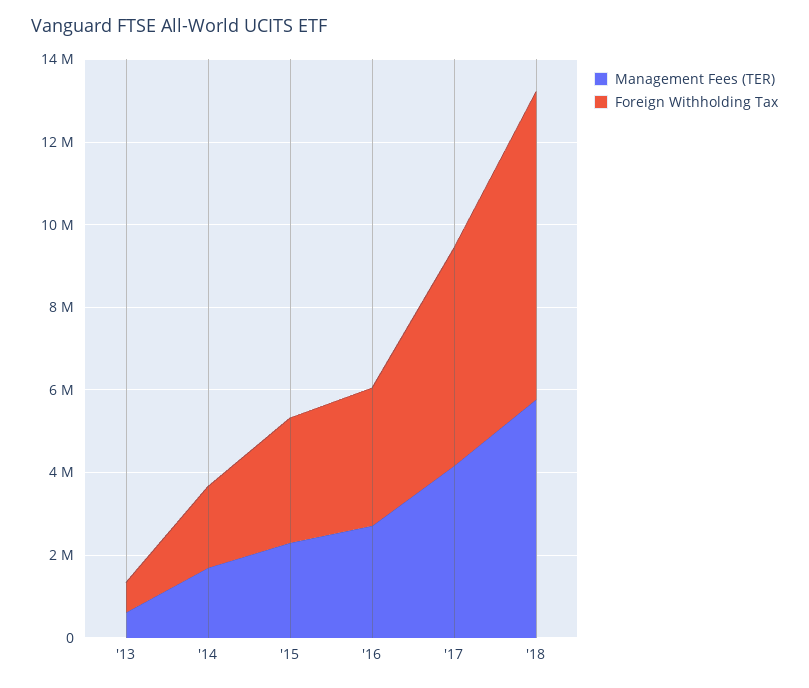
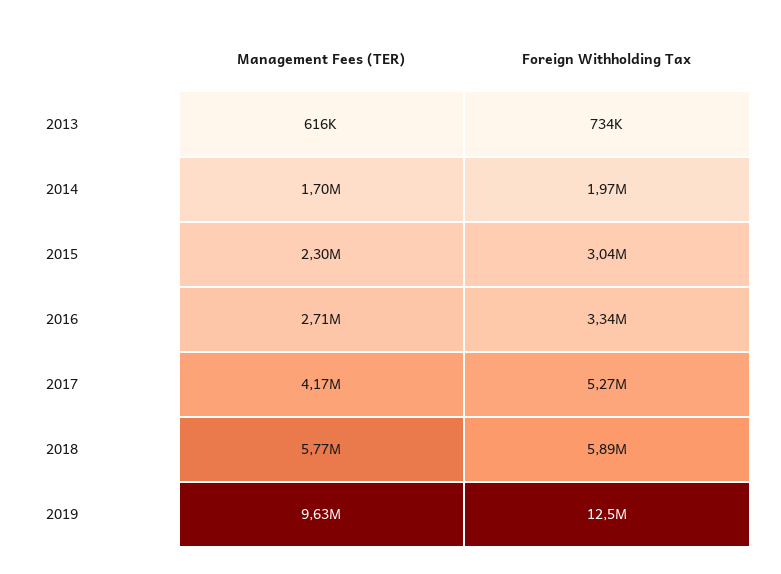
Foreign Withholding Tax, '18: 7500000 -> 5890000
Management Fees (TER), 2019: none -> 9630000
Foreign Withholding Tax, 2019: none -> 12500000

